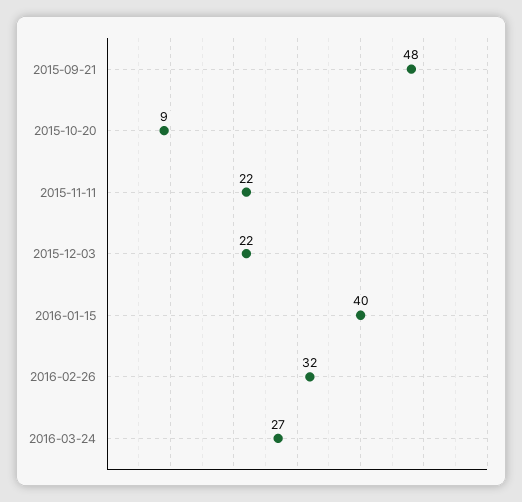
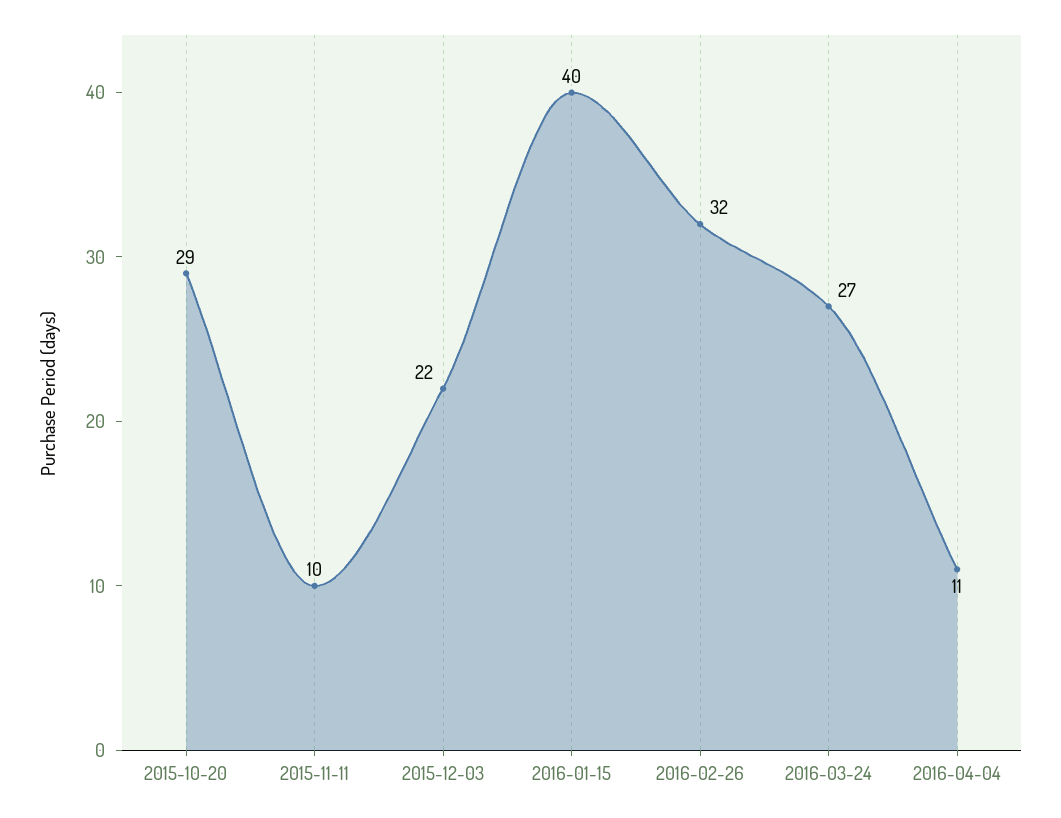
2015-09-21: 48 -> none
2015-10-20: 9 -> 29
2015-11-11: 22 -> 10
2016-04-04: none -> 11

